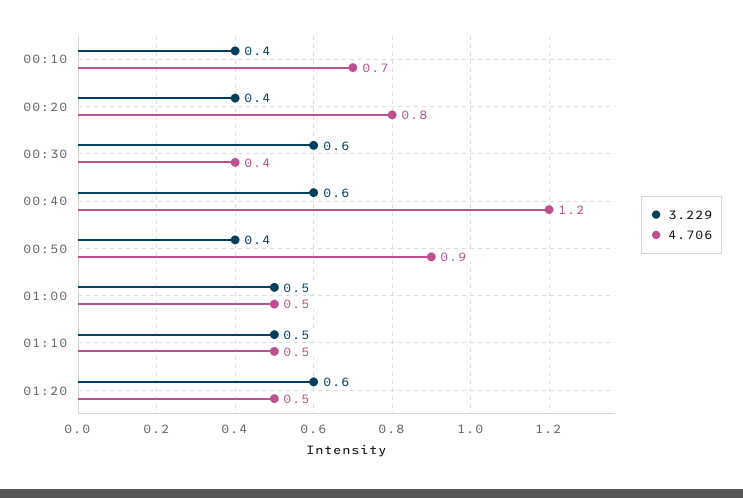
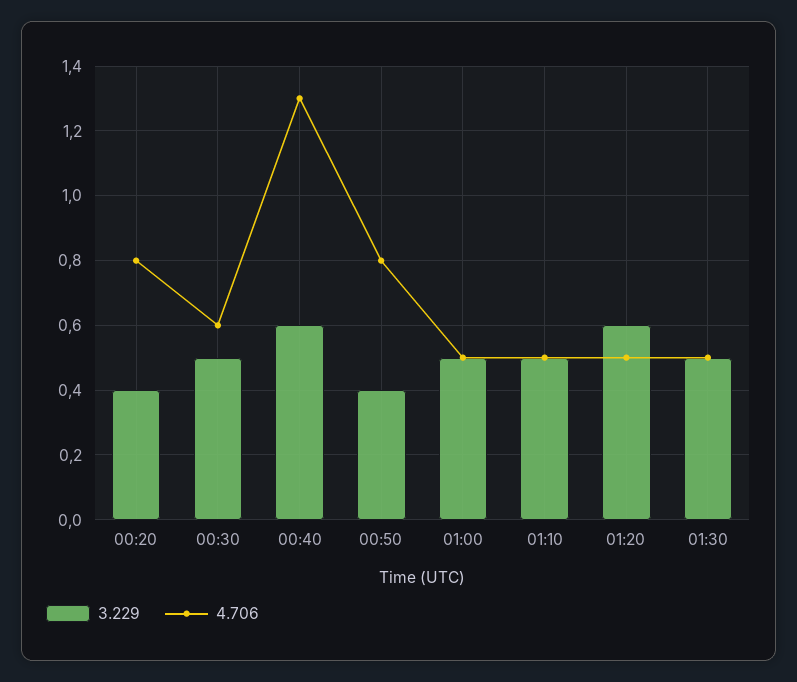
3.229, 00:10: 0.4 -> none
4.706, 00:10: 0.7 -> none
3.229, 00:30: 0.6 -> 0.5
4.706, 00:30: 0.4 -> 0.6
4.706, 00:40: 1.2 -> 1.3
4.706, 00:50: 0.9 -> 0.8
3.229, 01:30: none -> 0.5
4.706, 01:30: none -> 0.5

